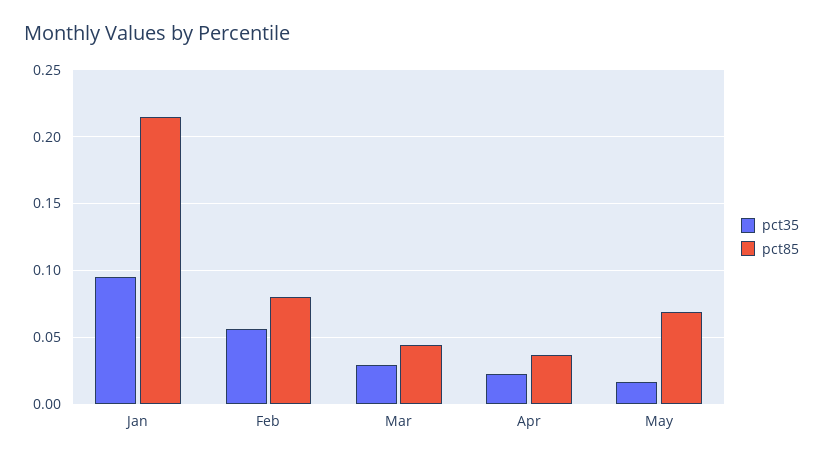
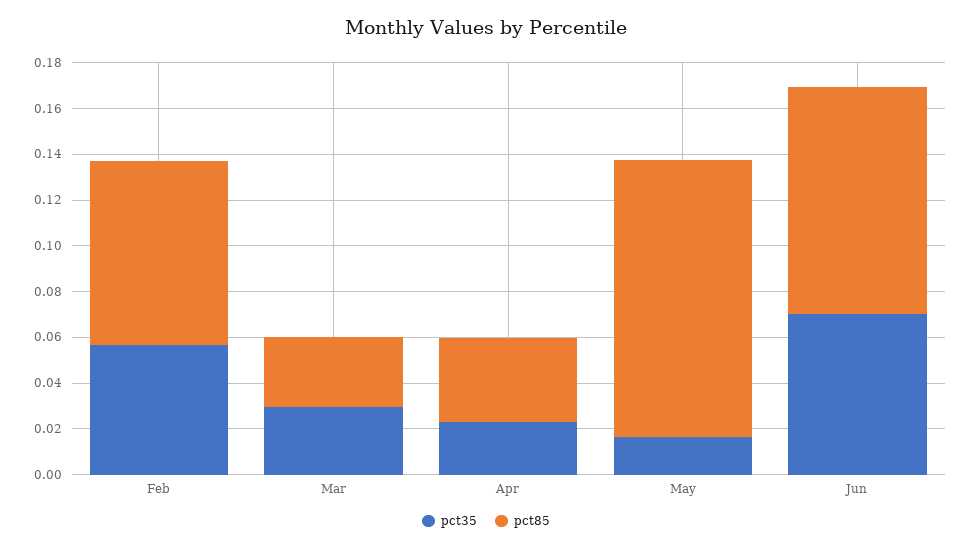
pct35, Jan: 0.095 -> none
pct85, Jan: 0.215 -> none
pct85, Mar: 0.045 -> 0.03
pct85, May: 0.07 -> 0.12
pct35, Jun: none -> 0.07
pct85, Jun: none -> 0.1

